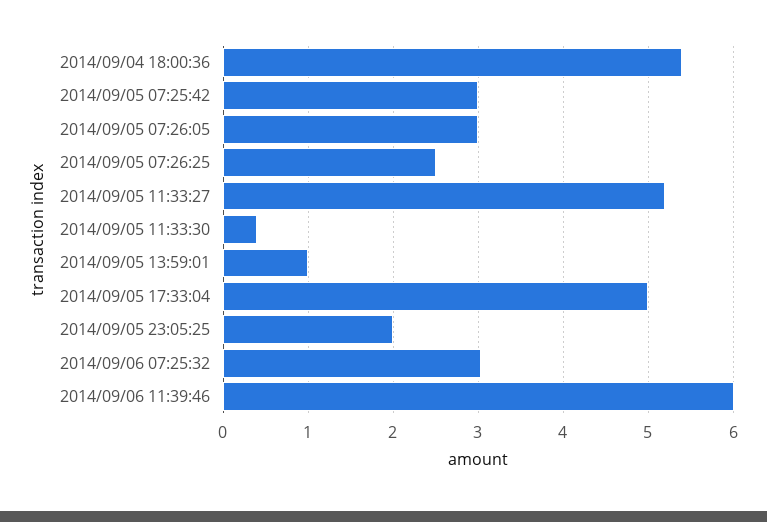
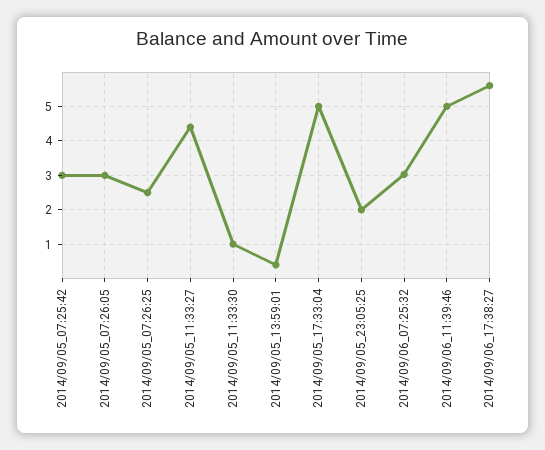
2014/09/04 18:00:36: 5.4 -> none
2014/09/05 11:33:27: 5.2 -> 4.4
2014/09/05 11:33:30: 0.4 -> 1
2014/09/05 13:59:01: 1 -> 0.4
2014/09/06 11:39:46: 6 -> 5
2014/09/06_17:38:27: none -> 5.6

